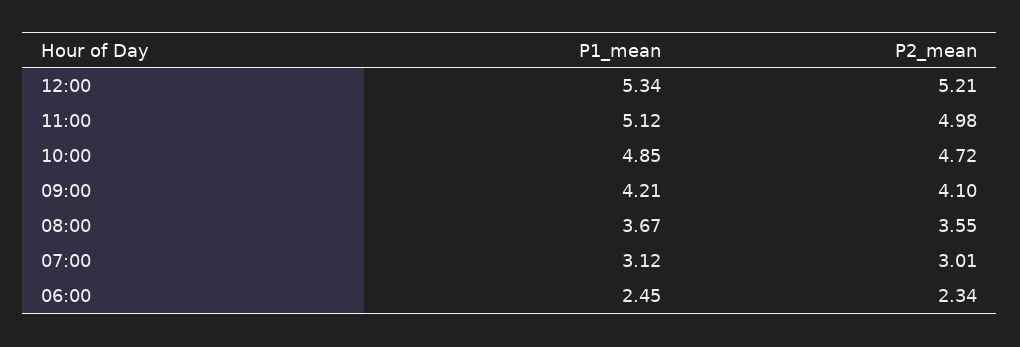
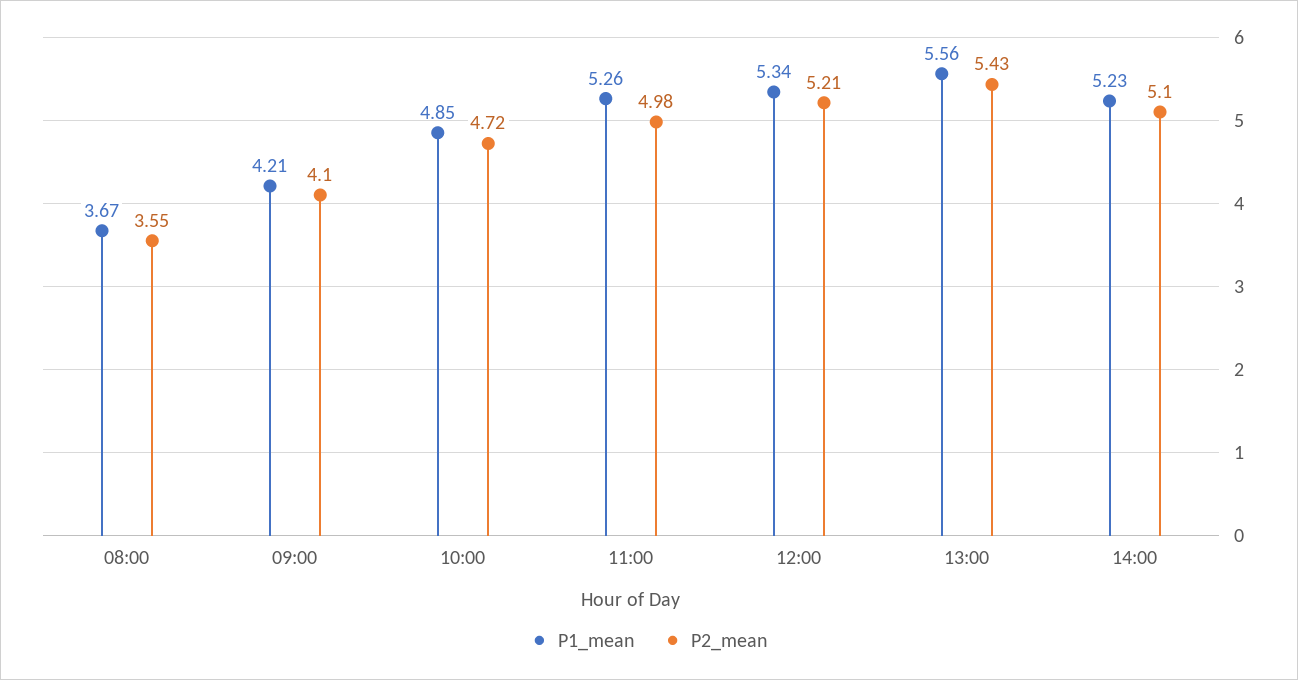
P1_mean, 11:00: 5.12 -> 5.26
P1_mean, 07:00: 3.12 -> none
P2_mean, 07:00: 3.01 -> none
P1_mean, 06:00: 2.45 -> none
P2_mean, 06:00: 2.34 -> none
P1_mean, 13:00: none -> 5.56
P2_mean, 13:00: none -> 5.43
P1_mean, 14:00: none -> 5.23
P2_mean, 14:00: none -> 5.1

